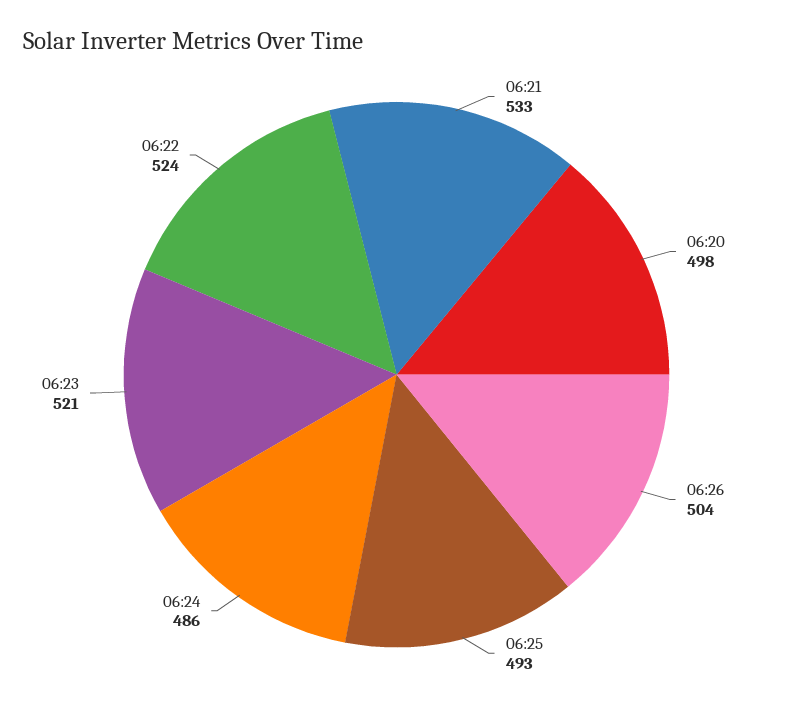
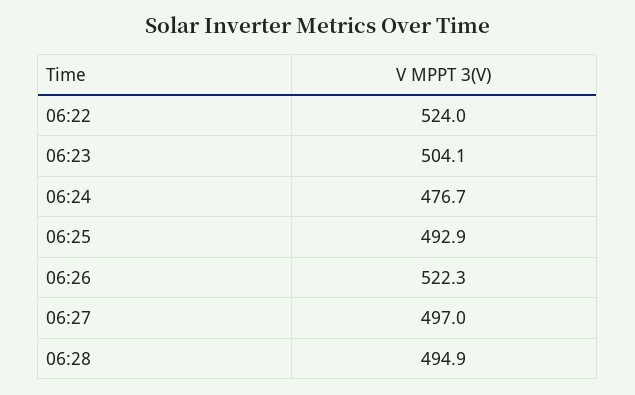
06:21: 533 -> none
06:20: 498 -> none
06:26: 504 -> 522.3
06:24: 486 -> 476.7
06:23: 521 -> 504.1
06:27: none -> 497
06:28: none -> 494.9

